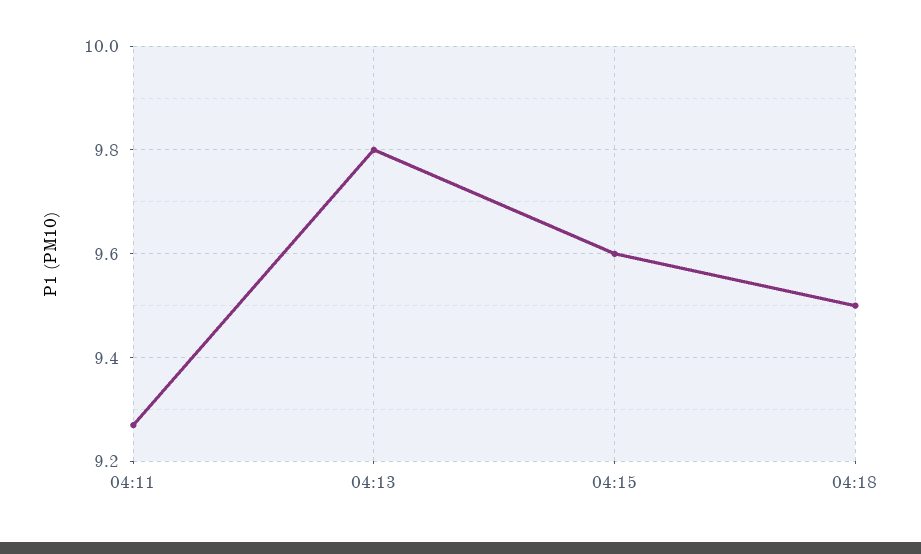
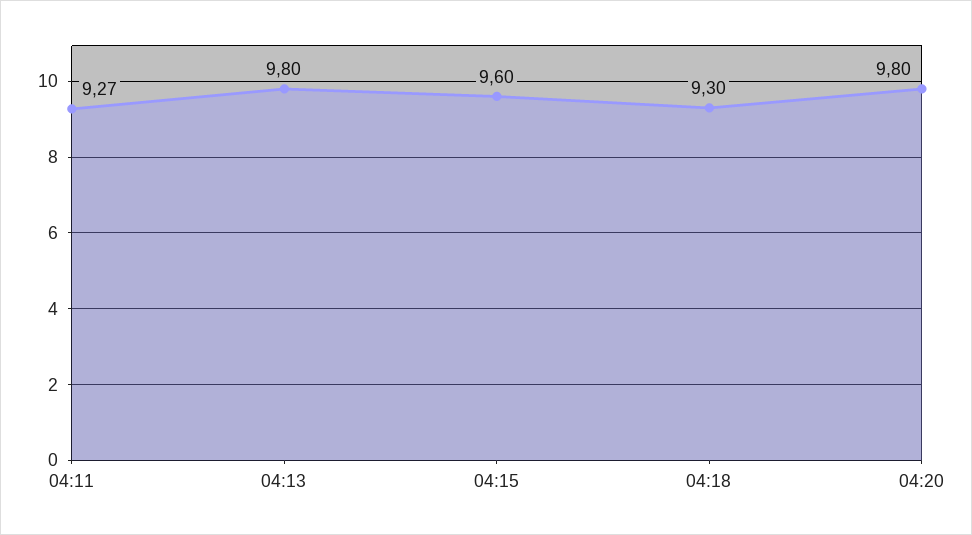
04:18: 9.5 -> 9.3
04:20: none -> 9.8

